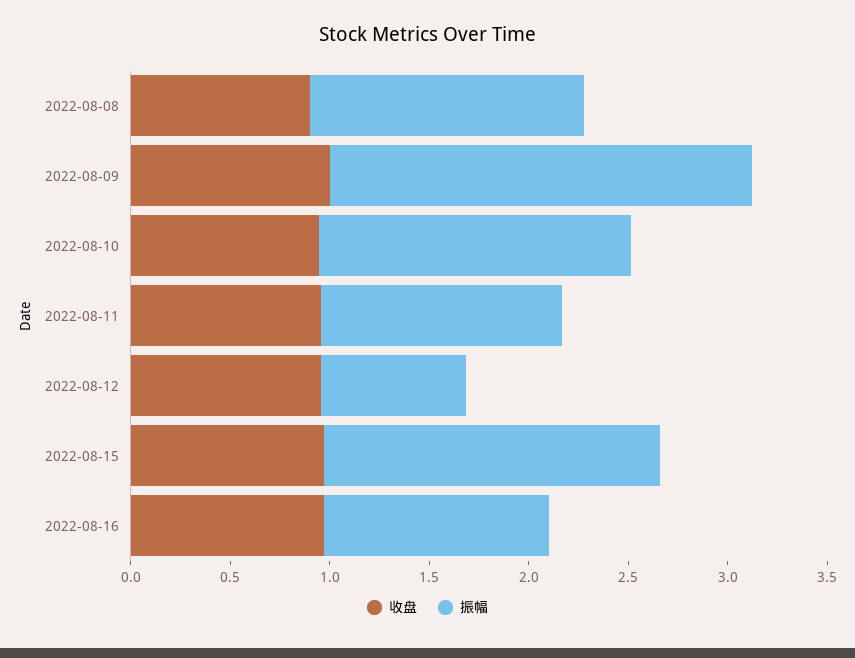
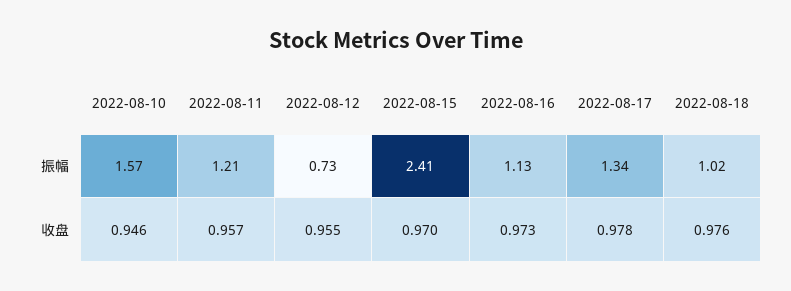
收盘, 2022-08-08: 0.9 -> none
振幅, 2022-08-08: 1.4 -> none
收盘, 2022-08-09: 1 -> none
振幅, 2022-08-09: 2.1 -> none
振幅, 2022-08-15: 1.7 -> 2.41
振幅, 2022-08-17: none -> 1.34
振幅, 2022-08-18: none -> 1.02
收盘, 2022-08-17: none -> 0.978
收盘, 2022-08-18: none -> 0.976

